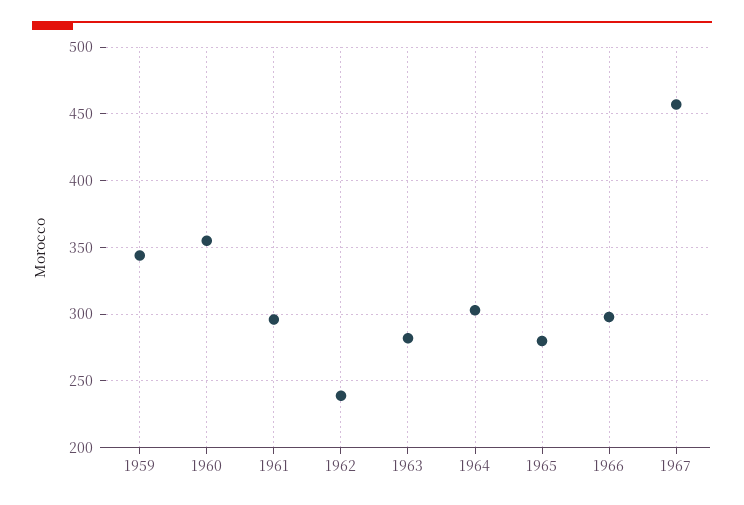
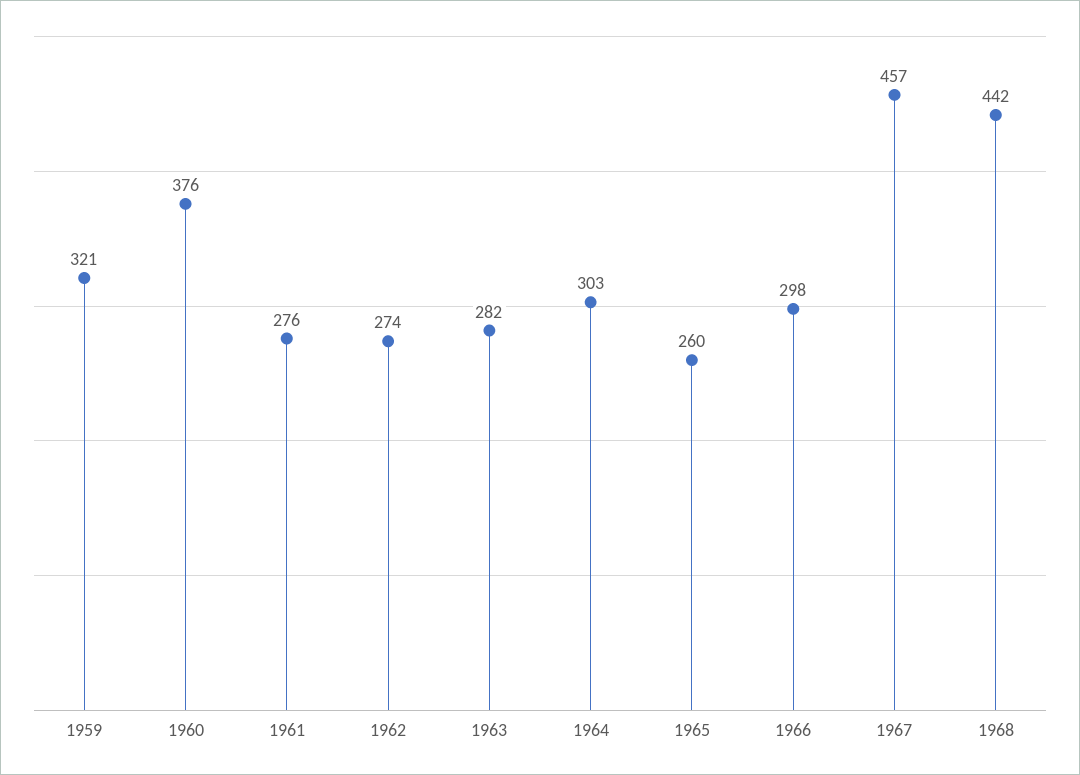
1959: 345 -> 321
1960: 355 -> 376
1961: 295 -> 276
1962: 240 -> 274
1965: 280 -> 260
1968: none -> 442

